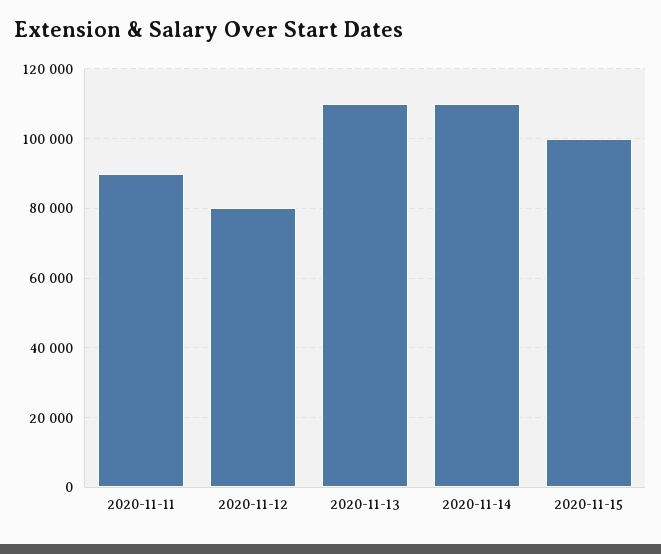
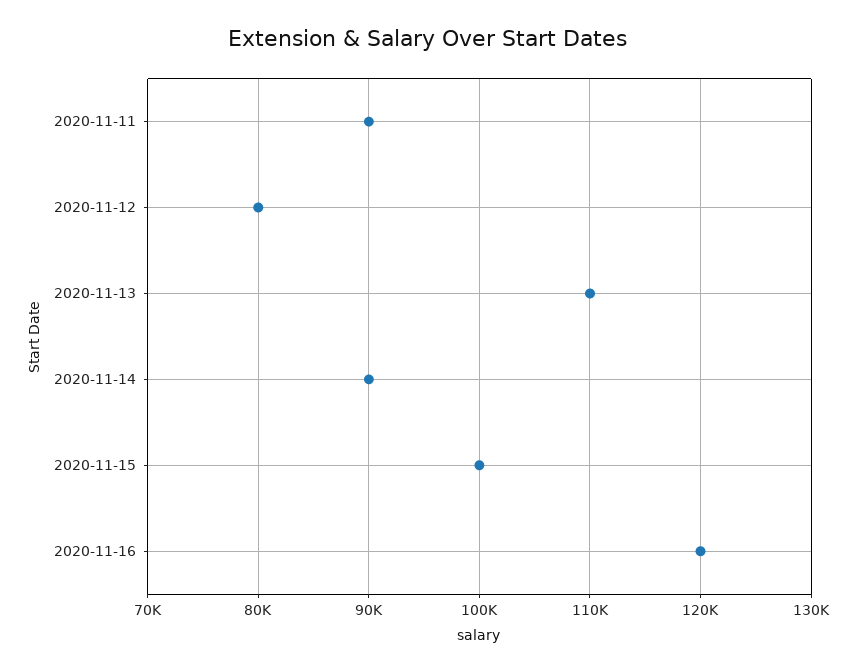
2020-11-14: 110000 -> 90000
2020-11-16: none -> 120000

